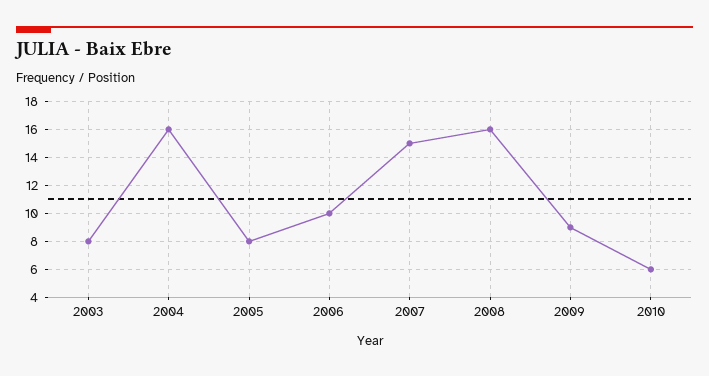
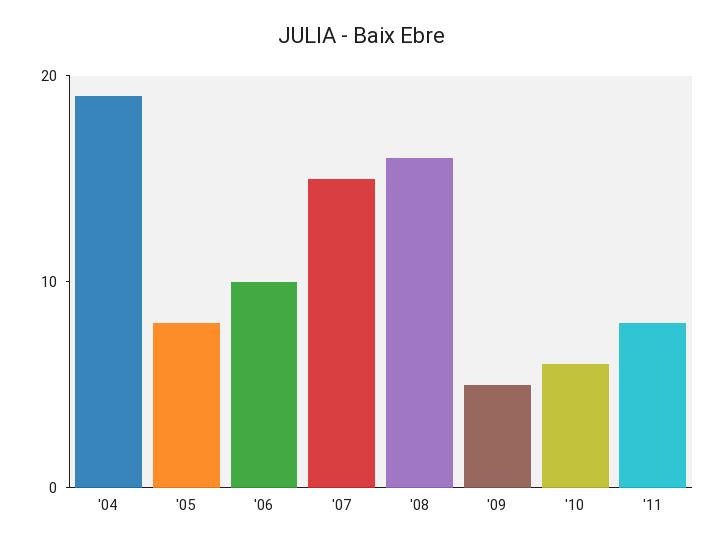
2003: 8 -> none
2004: 16 -> 19
2009: 9 -> 5
'11: none -> 8

